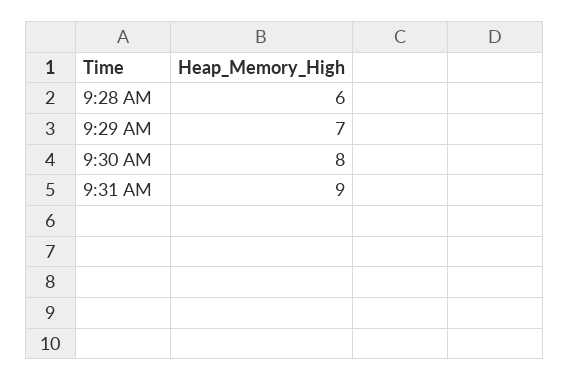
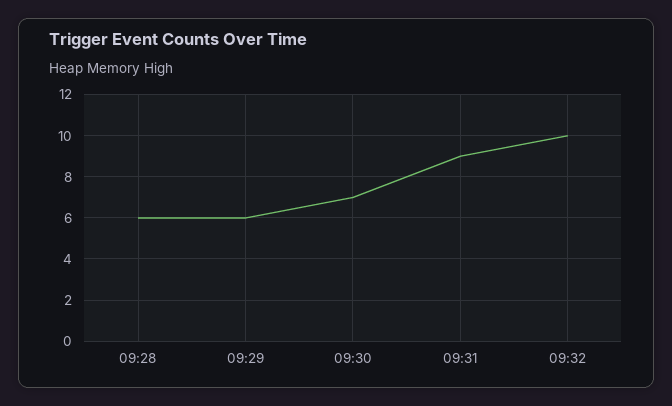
9:29 AM: 7 -> 6
9:30 AM: 8 -> 7
09:32: none -> 10

